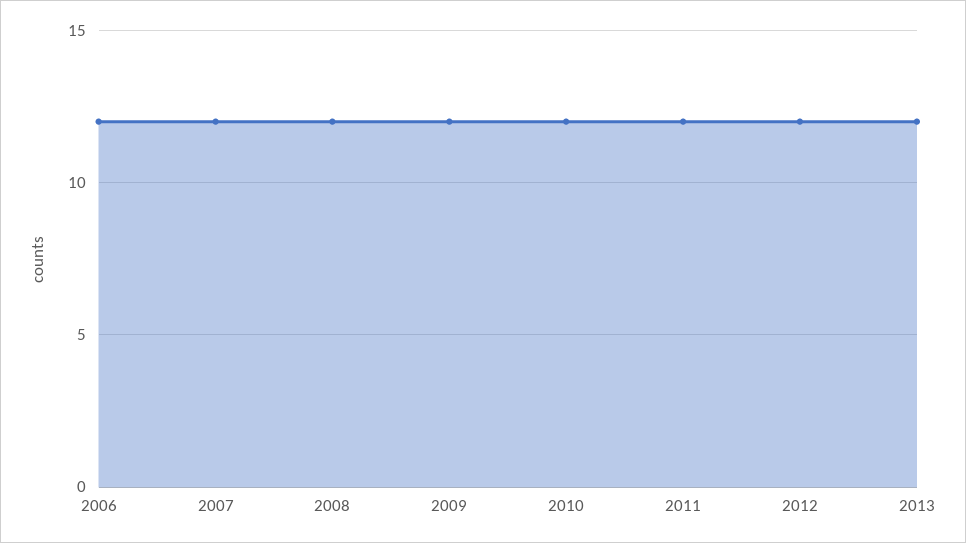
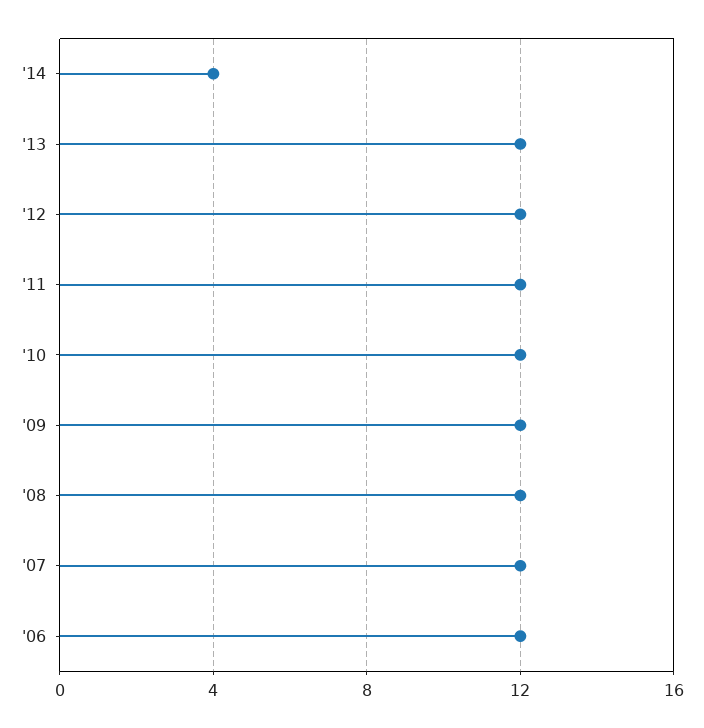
'14: none -> 4

